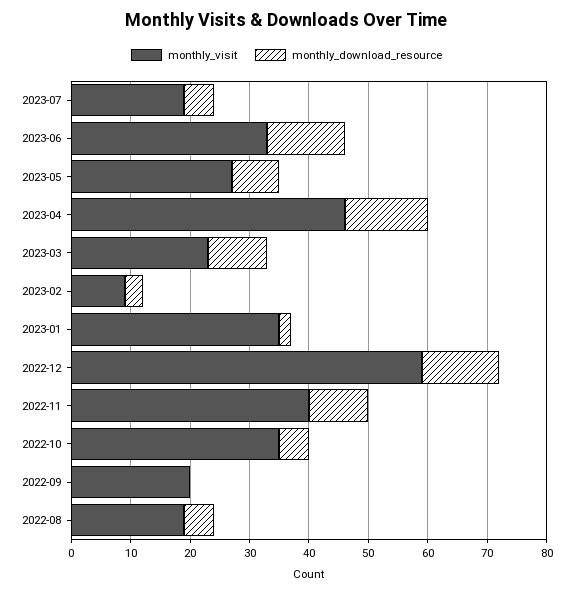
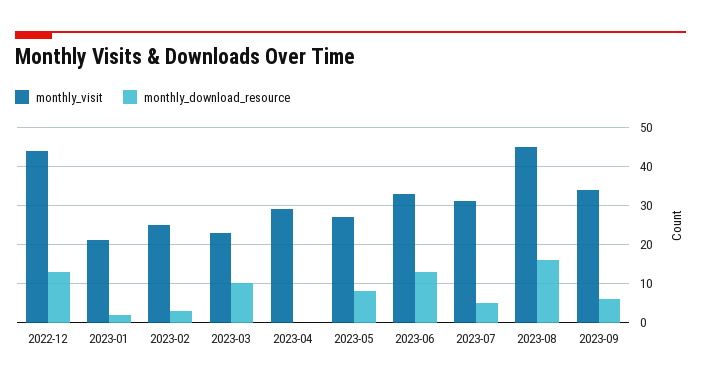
monthly_visit, 2023-07: 20 -> 30
monthly_visit, 2023-04: 45 -> 30
monthly_download_resource, 2023-04: 15 -> 0
monthly_visit, 2023-02: 10 -> 25
monthly_visit, 2023-01: 35 -> 20
monthly_visit, 2022-12: 60 -> 45
monthly_visit, 2022-11: 40 -> none
monthly_download_resource, 2022-11: 10 -> none
monthly_visit, 2022-10: 35 -> none
monthly_download_resource, 2022-10: 5 -> none
monthly_visit, 2022-09: 20 -> none
monthly_download_resource, 2022-09: 0 -> none
monthly_visit, 2022-08: 20 -> none
monthly_download_resource, 2022-08: 5 -> none
monthly_visit, 2023-08: none -> 45
monthly_download_resource, 2023-08: none -> 15
monthly_visit, 2023-09: none -> 35
monthly_download_resource, 2023-09: none -> 5

